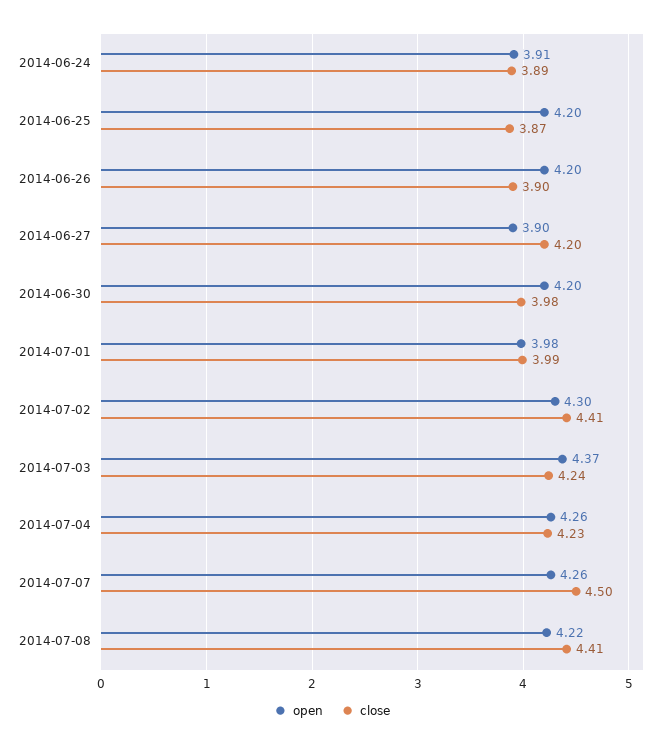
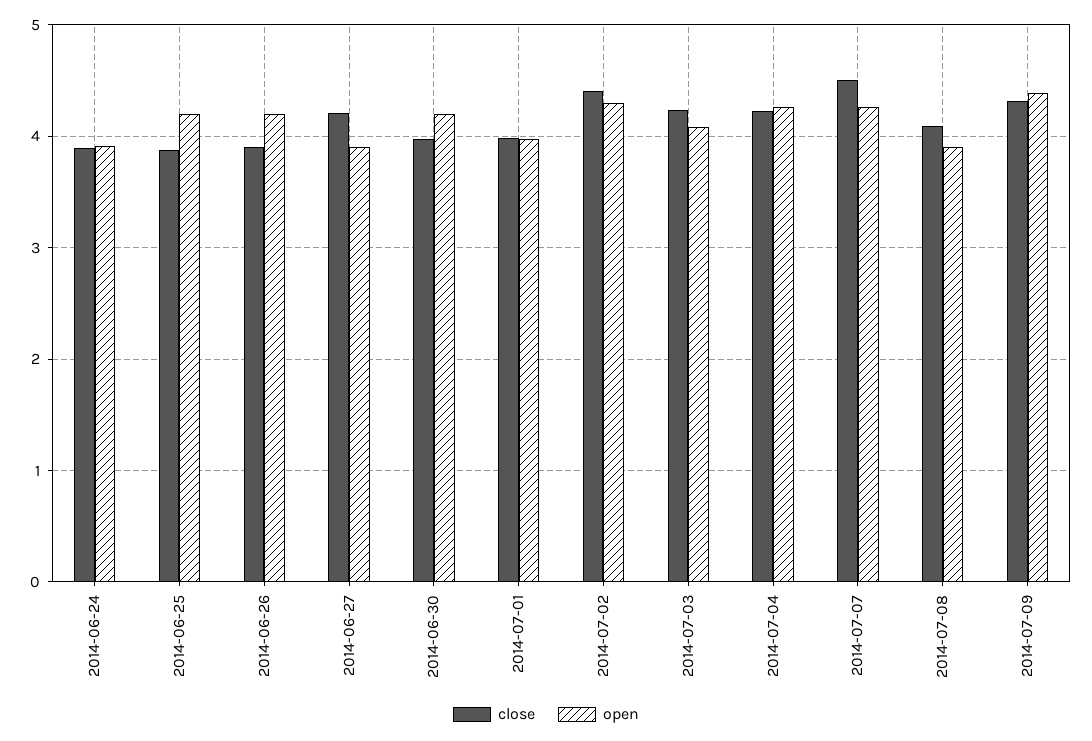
open, 2014-07-03: 4.37 -> 4.1
open, 2014-07-08: 4.22 -> 3.9
close, 2014-07-08: 4.41 -> 4.1
close, 2014-07-09: none -> 4.3
open, 2014-07-09: none -> 4.4

